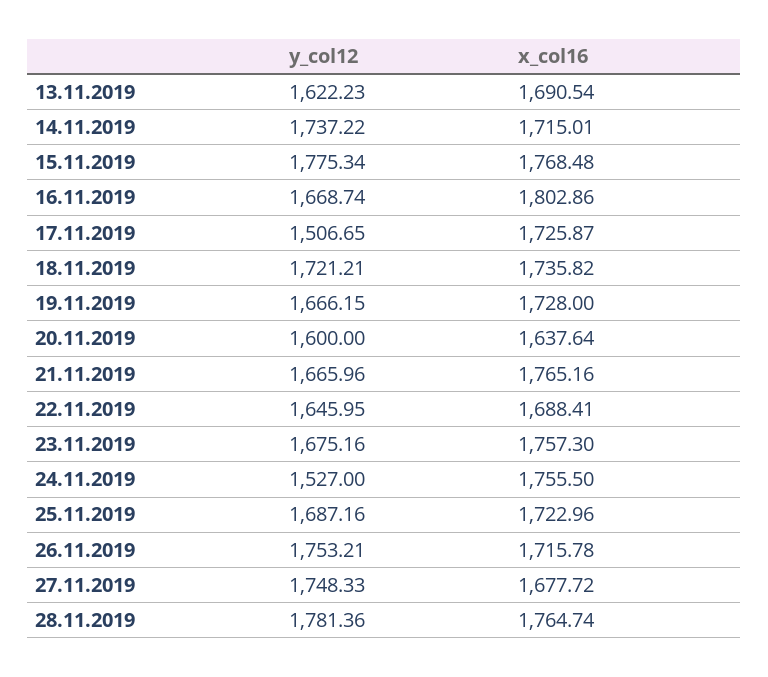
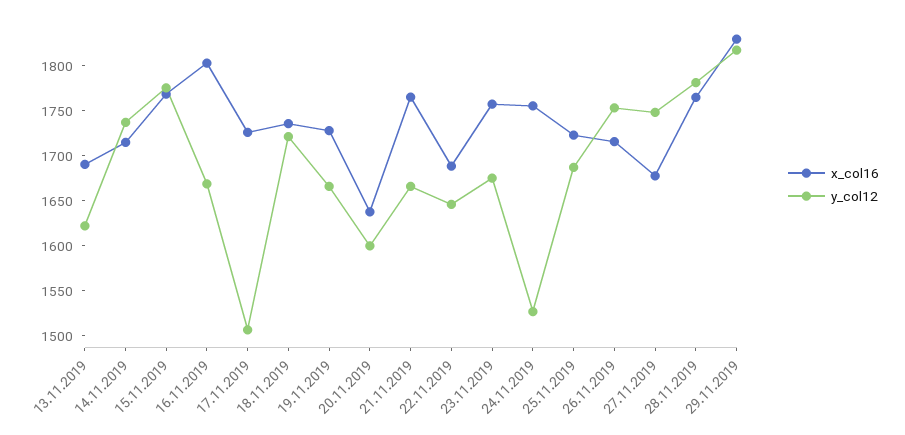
x_col16, 29.11.2019: none -> 1830
y_col12, 29.11.2019: none -> 1820

